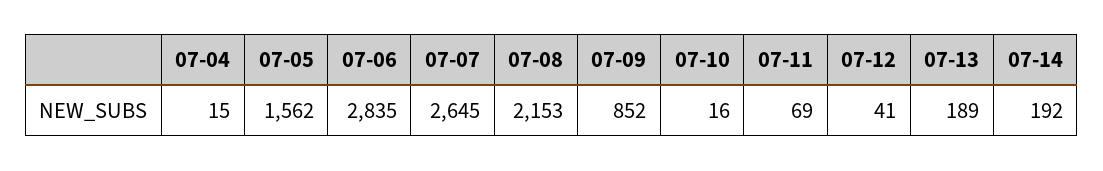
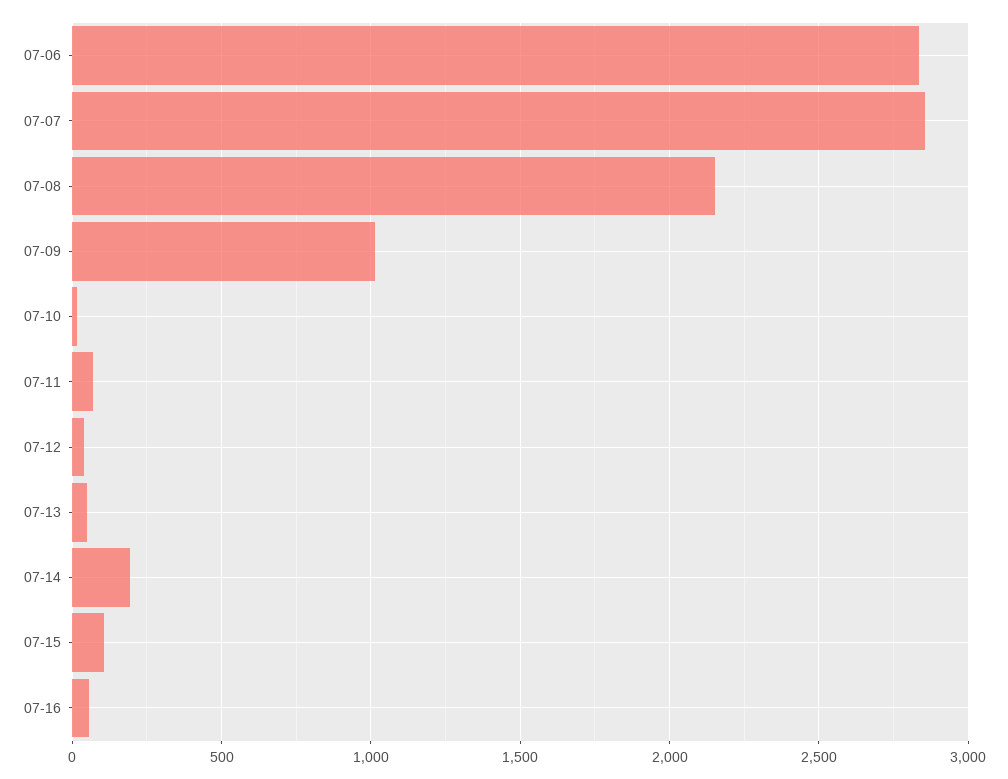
07-04: 15 -> none
07-05: 1562 -> none
07-07: 2645 -> 2850
07-09: 852 -> 1000
07-13: 189 -> 50
07-15: none -> 100
07-16: none -> 50

